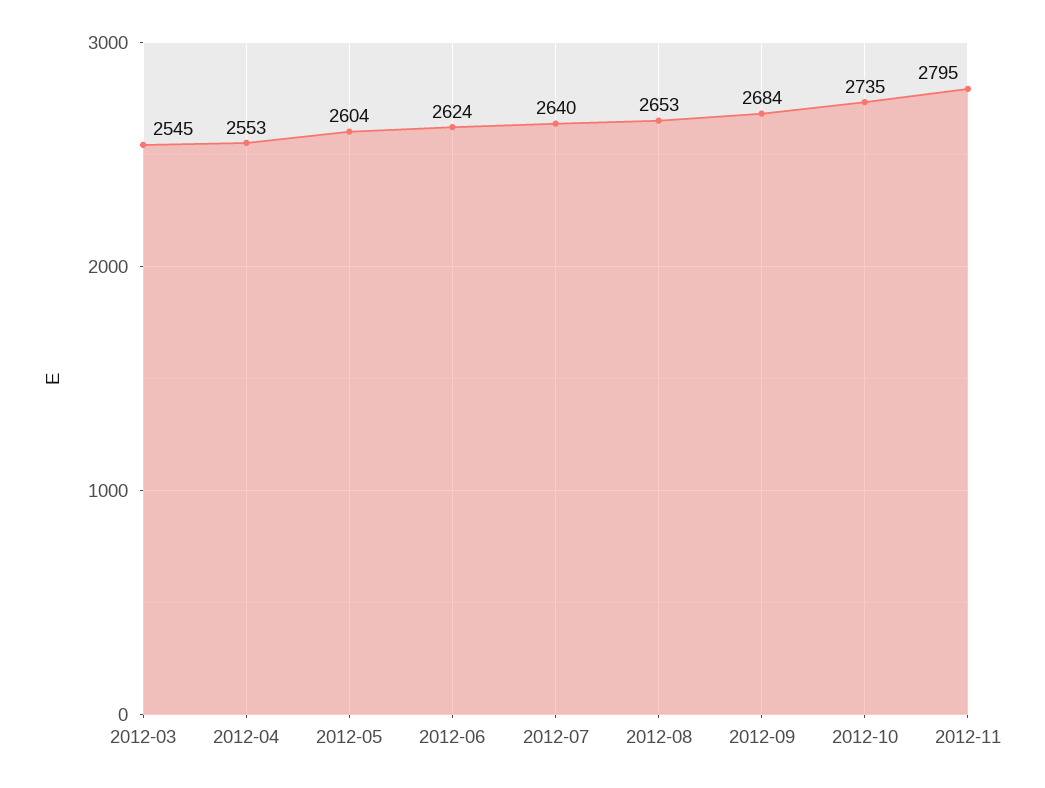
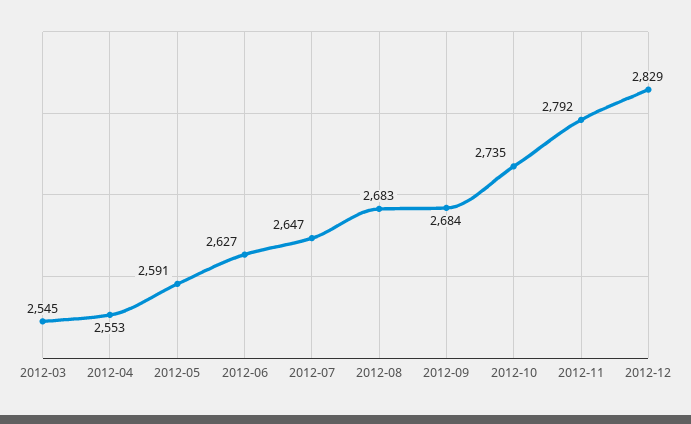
2012-05: 2604 -> 2591
2012-06: 2624 -> 2627
2012-07: 2640 -> 2647
2012-08: 2653 -> 2683
2012-11: 2795 -> 2792
2012-12: none -> 2829

